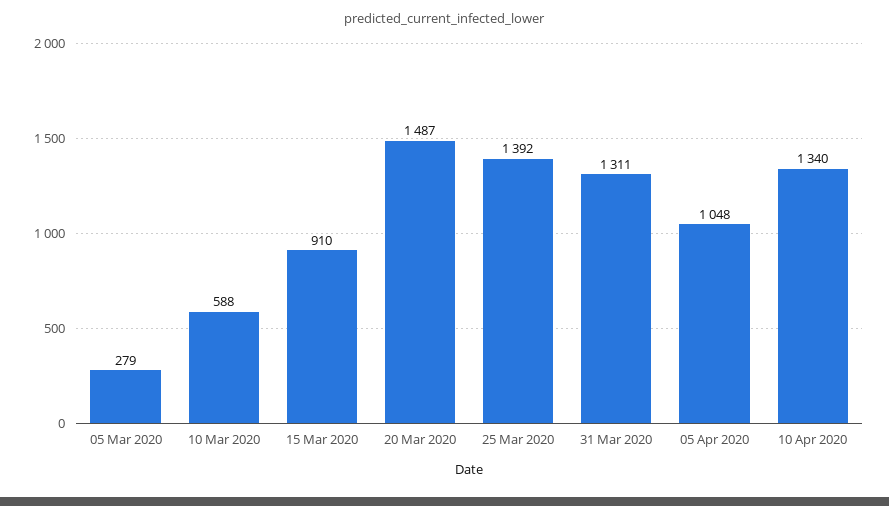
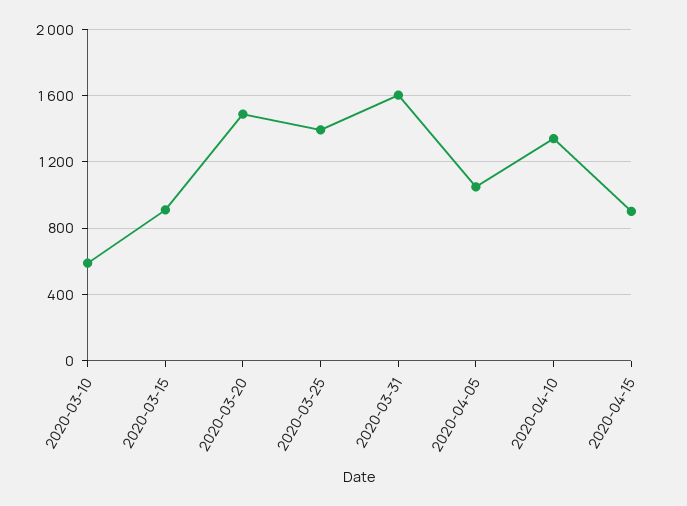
05 Mar 2020: 279 -> none
31 Mar 2020: 1311 -> 1600
2020-04-15: none -> 900

